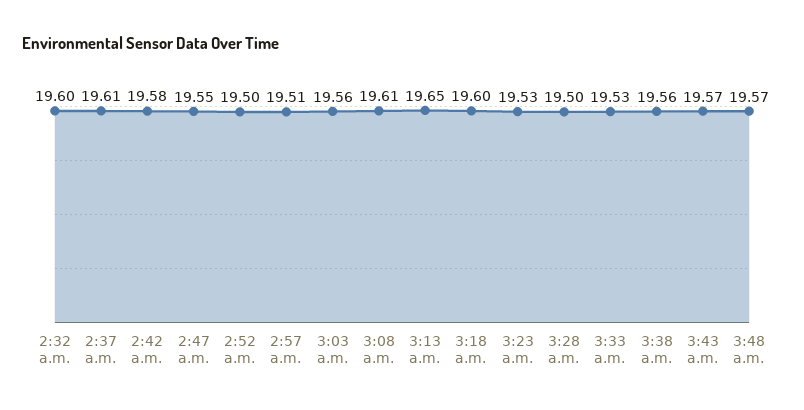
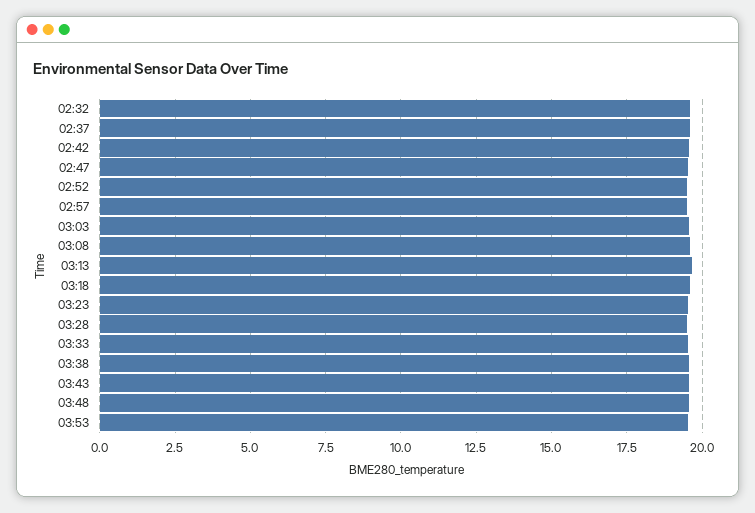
03:53: none -> 19.5

